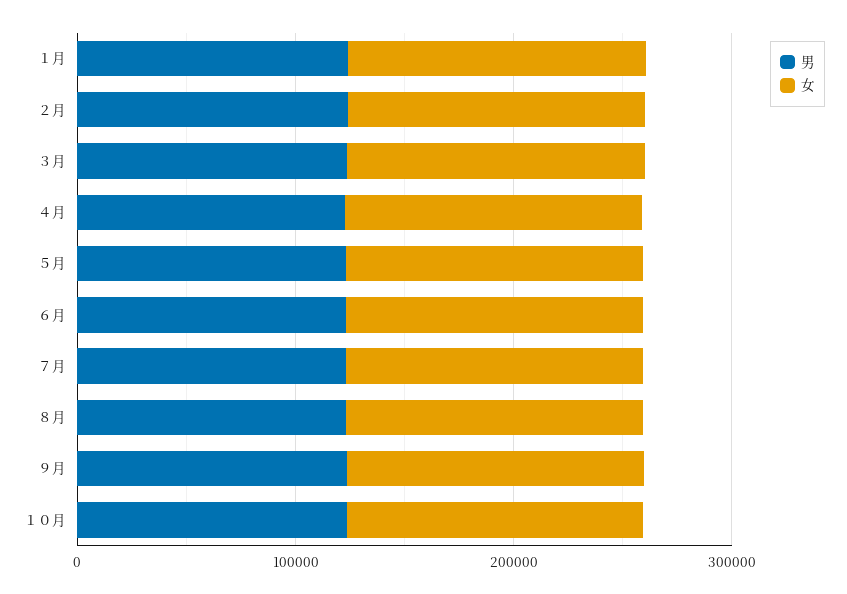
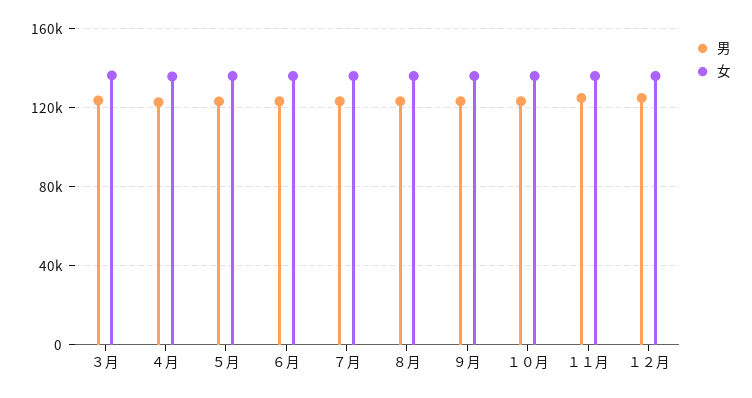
男, １月: 120000 -> none
女, １月: 140000 -> none
男, ２月: 120000 -> none
女, ２月: 140000 -> none
男, １１月: none -> 125000
女, １１月: none -> 135000
男, １２月: none -> 125000
女, １２月: none -> 135000

